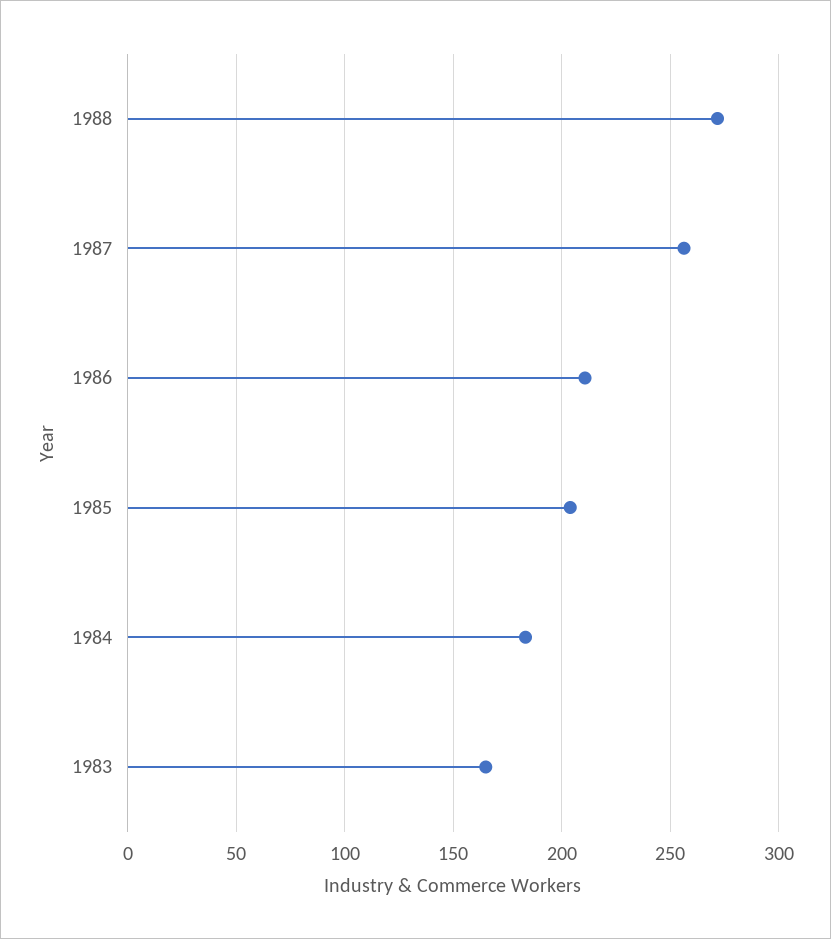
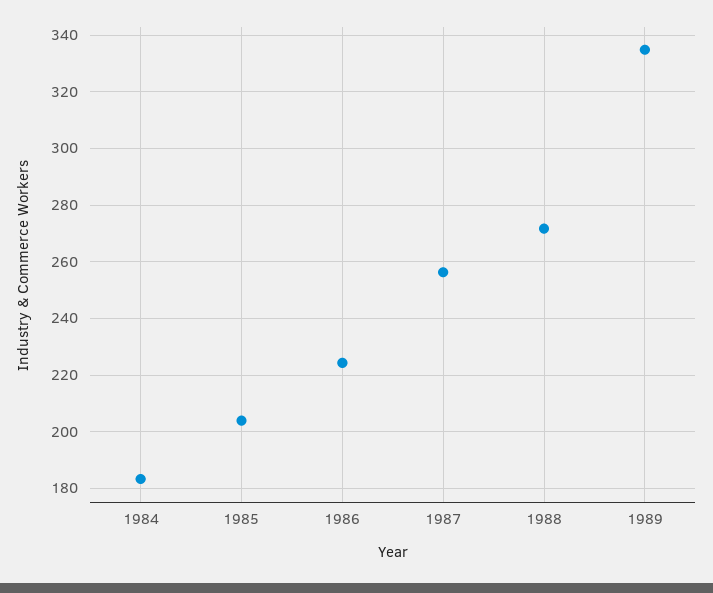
1986: 210 -> 225
1983: 165 -> none
1989: none -> 335

